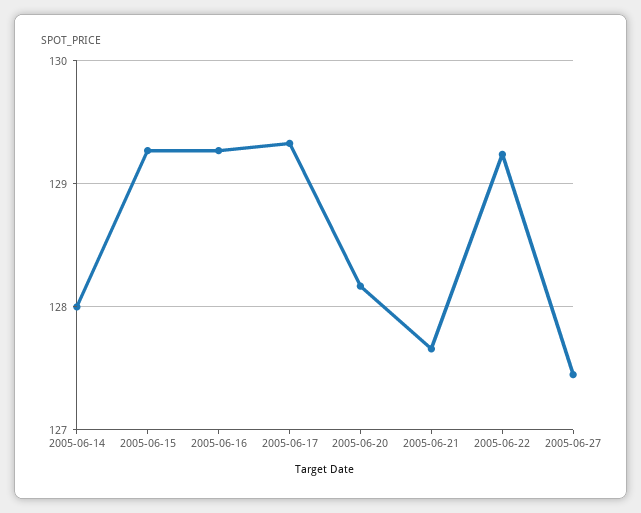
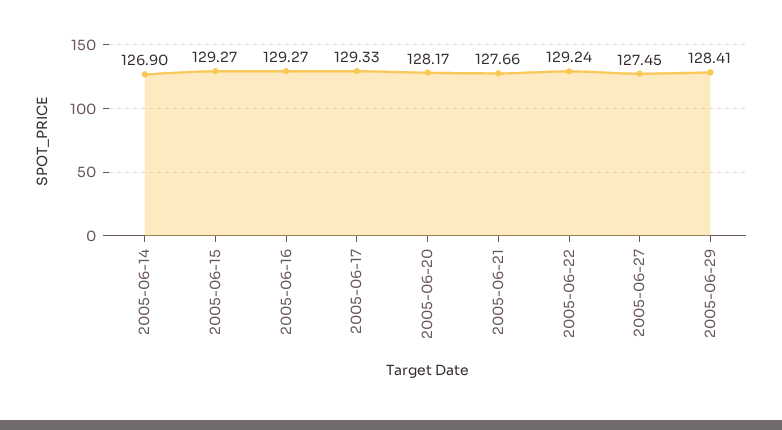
2005-06-14: 128 -> 126.9
2005-06-29: none -> 128.41

